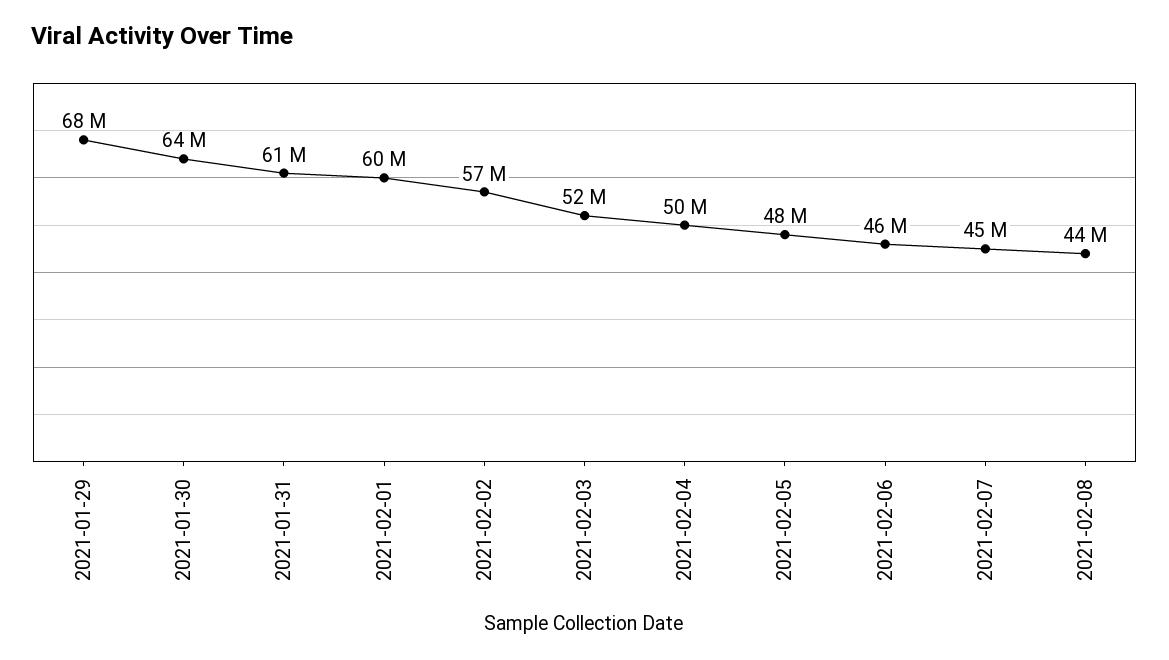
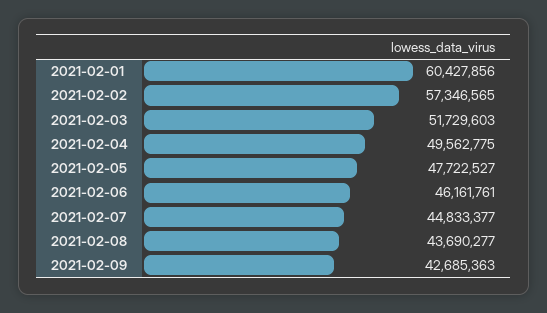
2021-01-29: 68000000 -> none
2021-01-30: 64000000 -> none
2021-01-31: 61000000 -> none
2021-02-09: none -> 42685363

